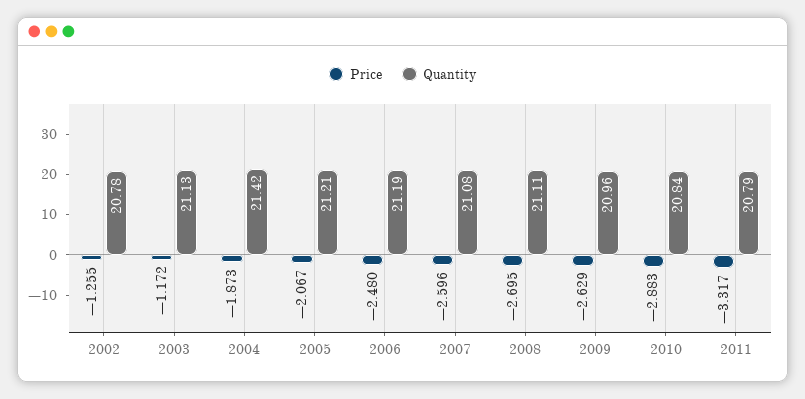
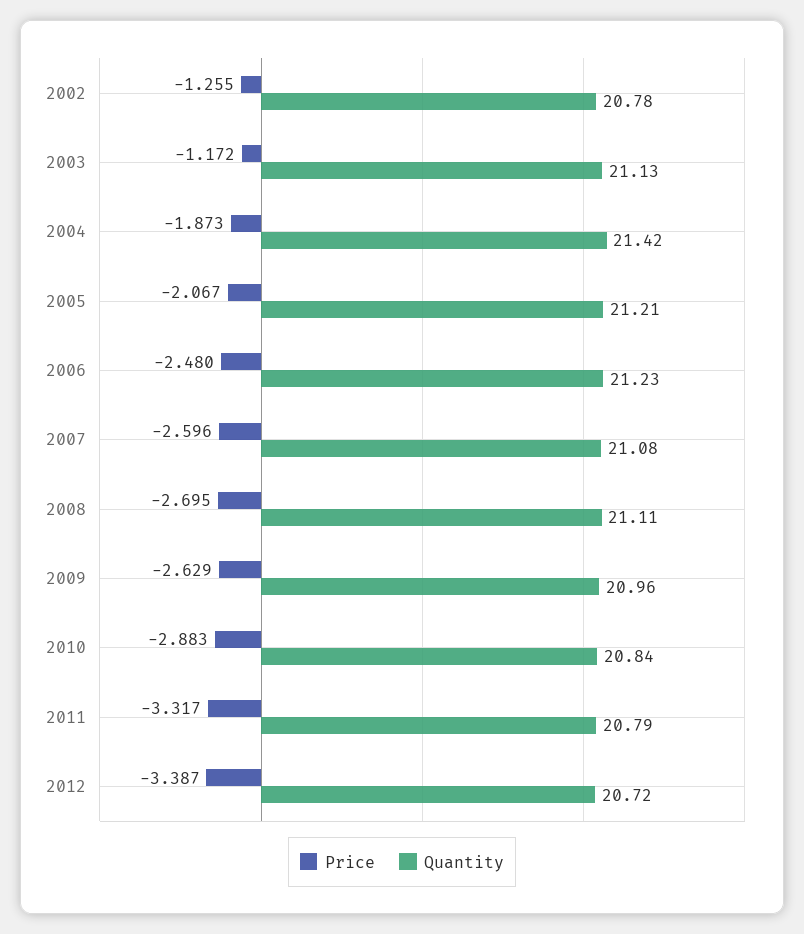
Quantity, 2006: 21.19 -> 21.23
Price, 2012: none -> -3.387
Quantity, 2012: none -> 20.72

